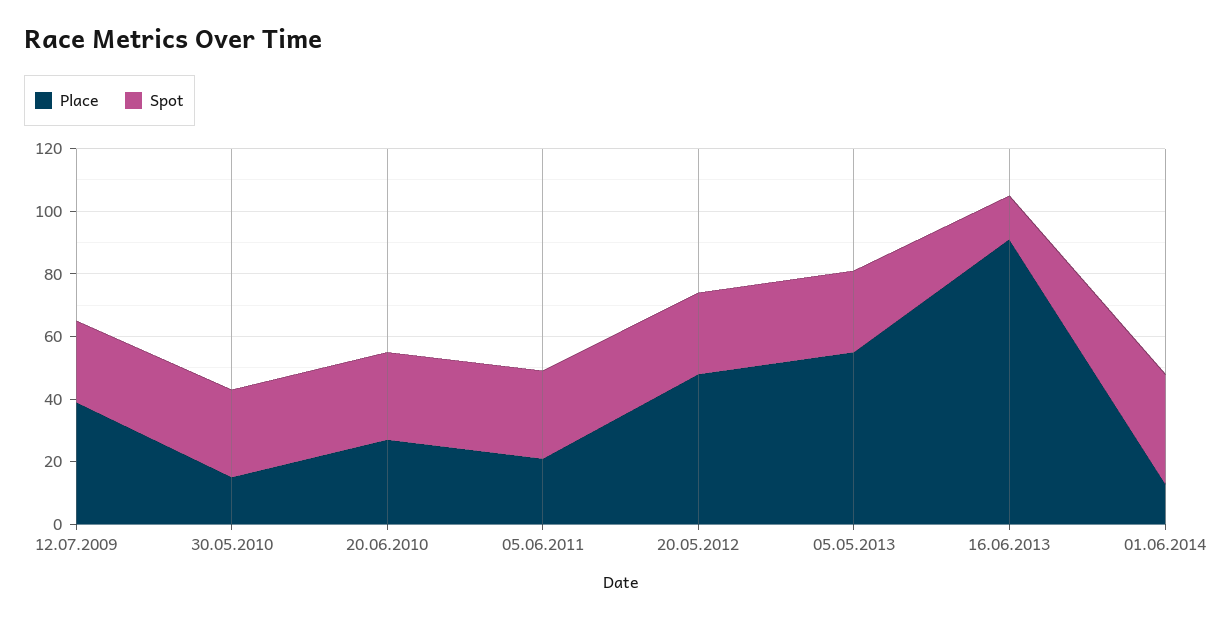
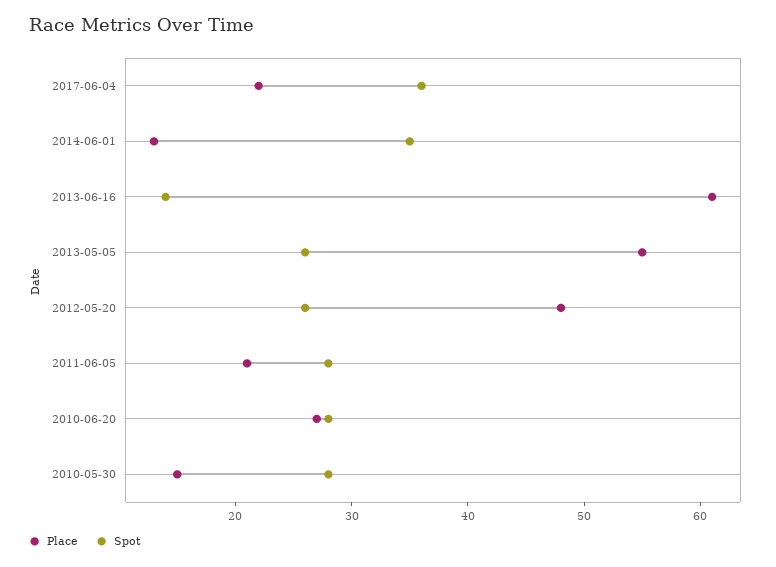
Place, 12.07.2009: 40 -> none
Spot, 12.07.2009: 25 -> none
Place, 16.06.2013: 90 -> 61
Place, 2017-06-04: none -> 22
Spot, 2017-06-04: none -> 36

